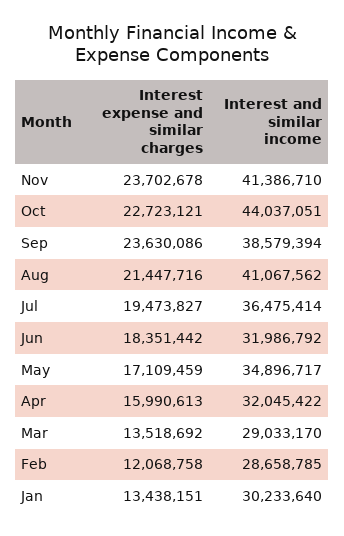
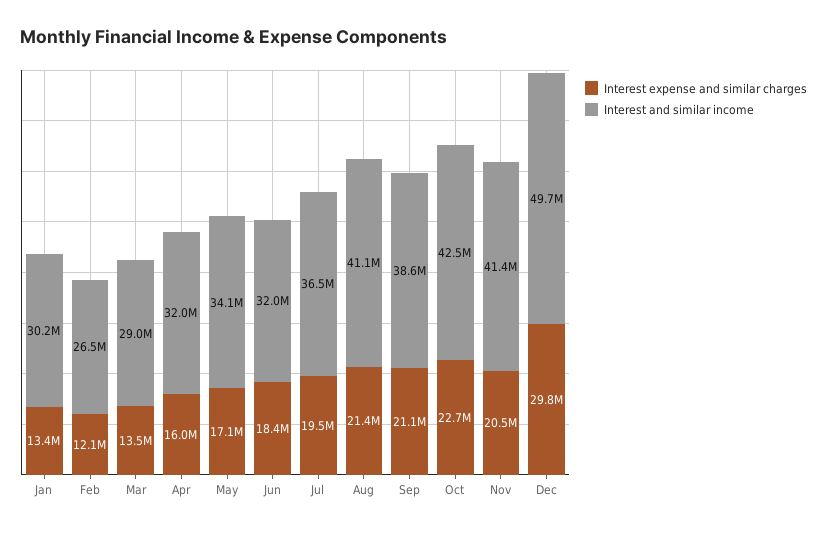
Interest expense and similar charges, Nov: 23702678 -> 20500000
Interest and similar income, Oct: 44037051 -> 42500000
Interest expense and similar charges, Sep: 23630086 -> 21100000
Interest and similar income, May: 34896717 -> 34100000
Interest and similar income, Feb: 28658785 -> 26500000
Interest expense and similar charges, Dec: none -> 29800000
Interest and similar income, Dec: none -> 49700000

